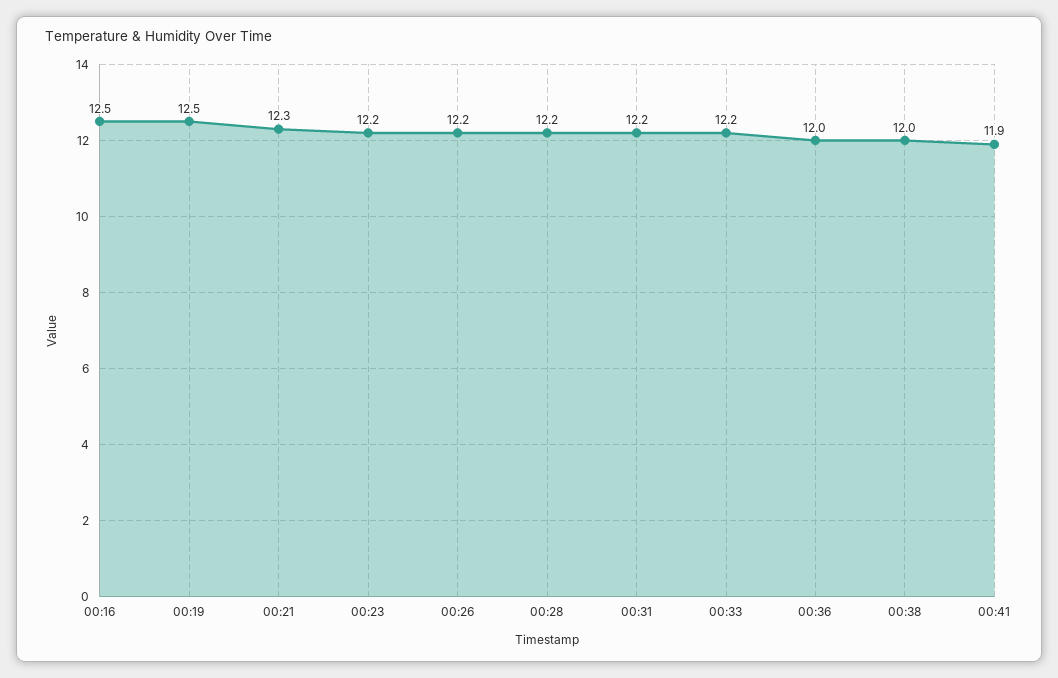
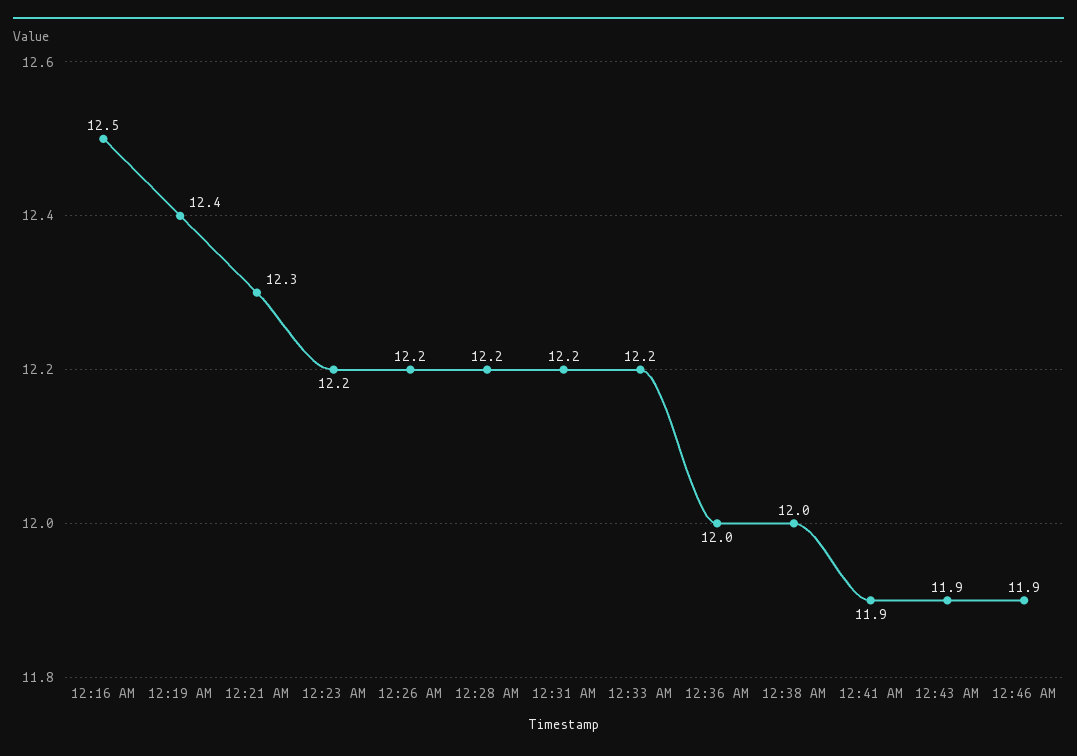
00:19: 12.5 -> 12.4
12:43 AM: none -> 11.9
12:46 AM: none -> 11.9

